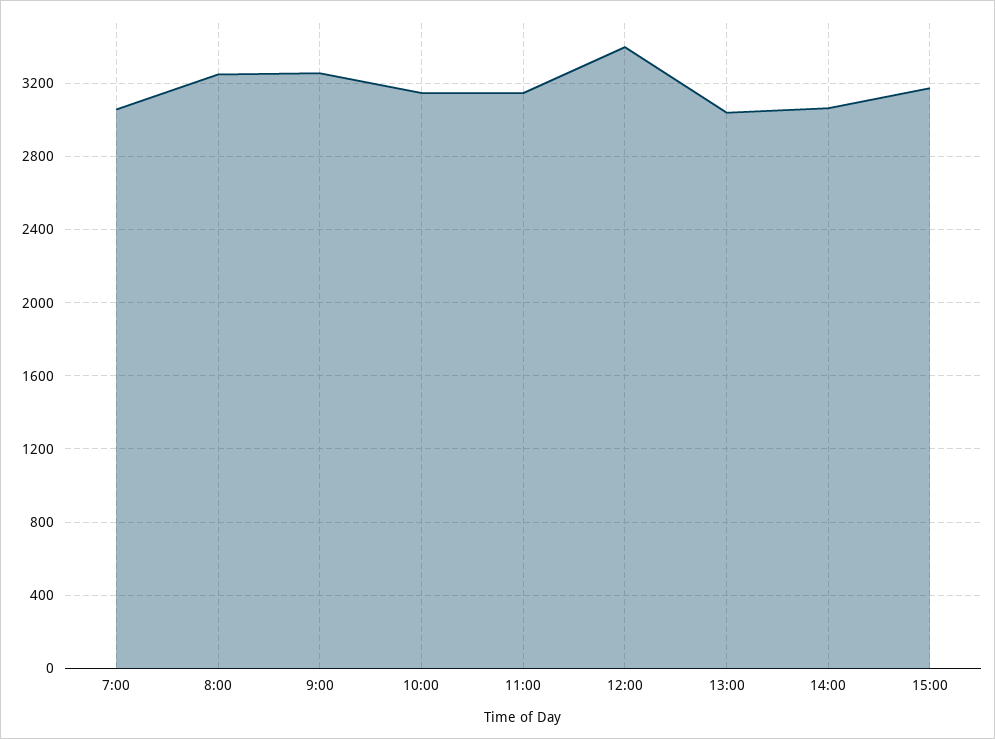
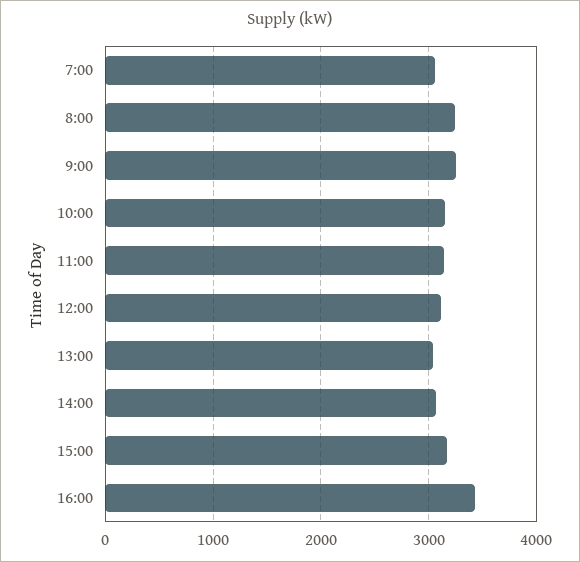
12:00: 3400 -> 3100
16:00: none -> 3400

